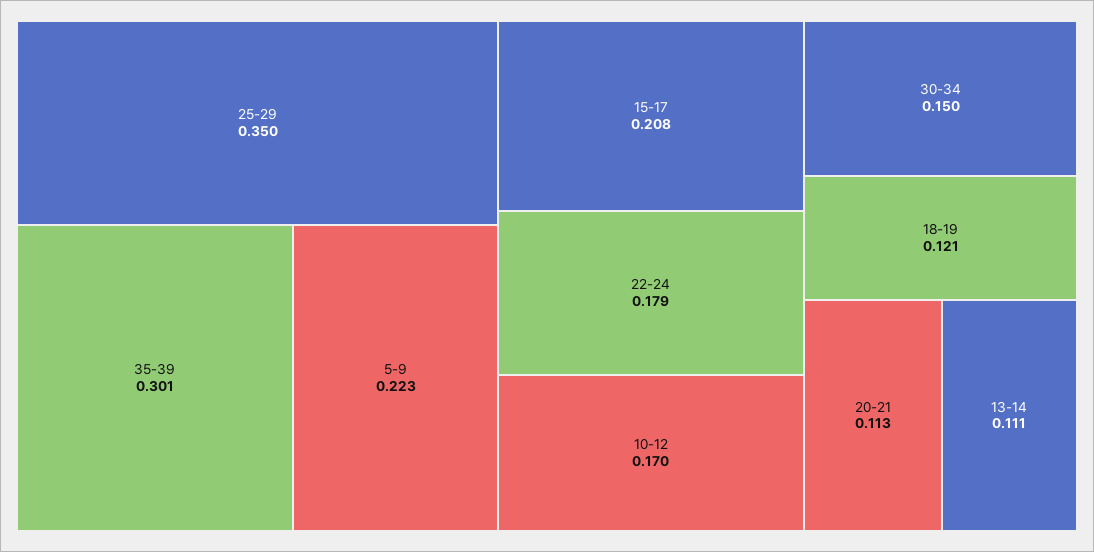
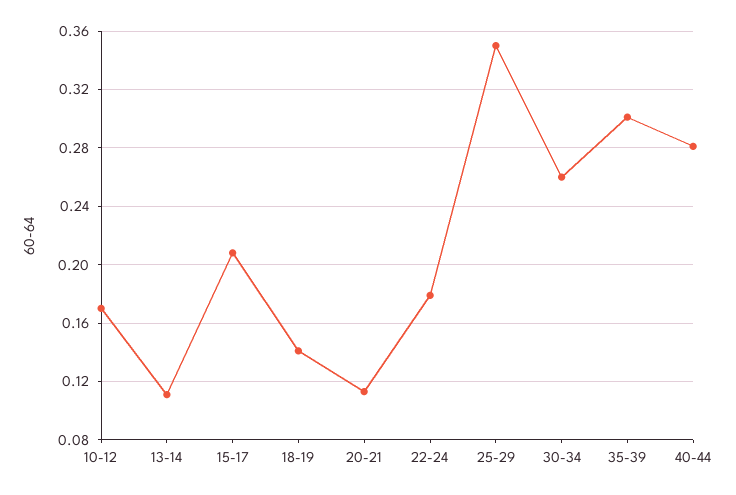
5-9: 0.223 -> none
30-34: 0.15 -> 0.26
18-19: 0.121 -> 0.14
40-44: none -> 0.28

